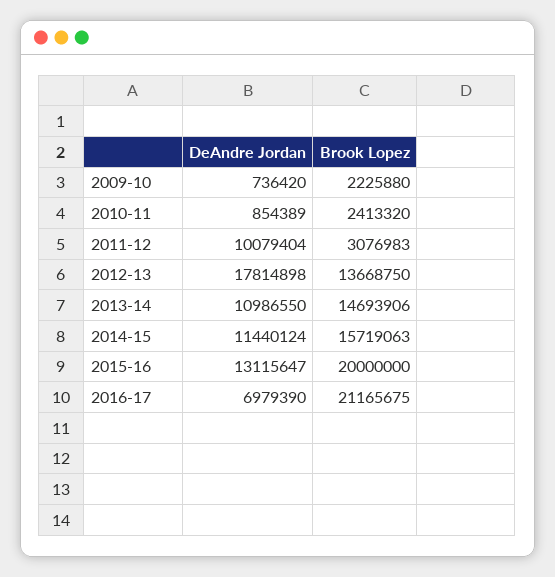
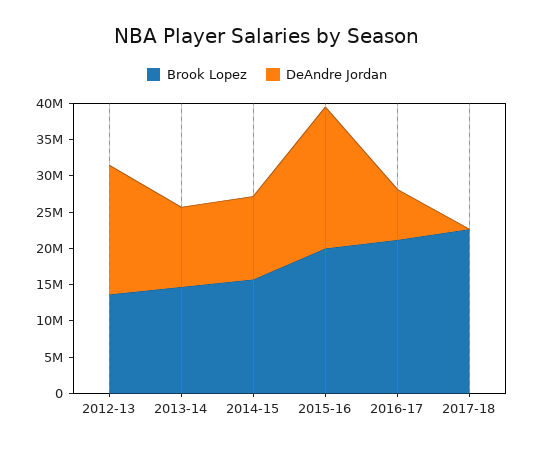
DeAndre Jordan, 2009-10: 736420 -> none
Brook Lopez, 2009-10: 2225880 -> none
DeAndre Jordan, 2010-11: 854389 -> none
Brook Lopez, 2010-11: 2413320 -> none
DeAndre Jordan, 2011-12: 10079404 -> none
Brook Lopez, 2011-12: 3076983 -> none
DeAndre Jordan, 2015-16: 13115647 -> 20000000
Brook Lopez, 2017-18: none -> 22500000
DeAndre Jordan, 2017-18: none -> 0

